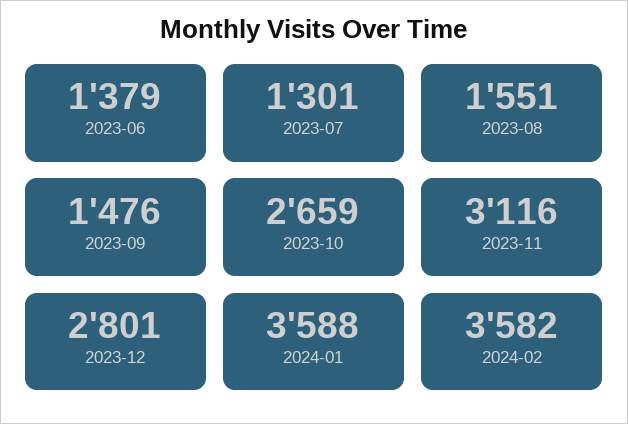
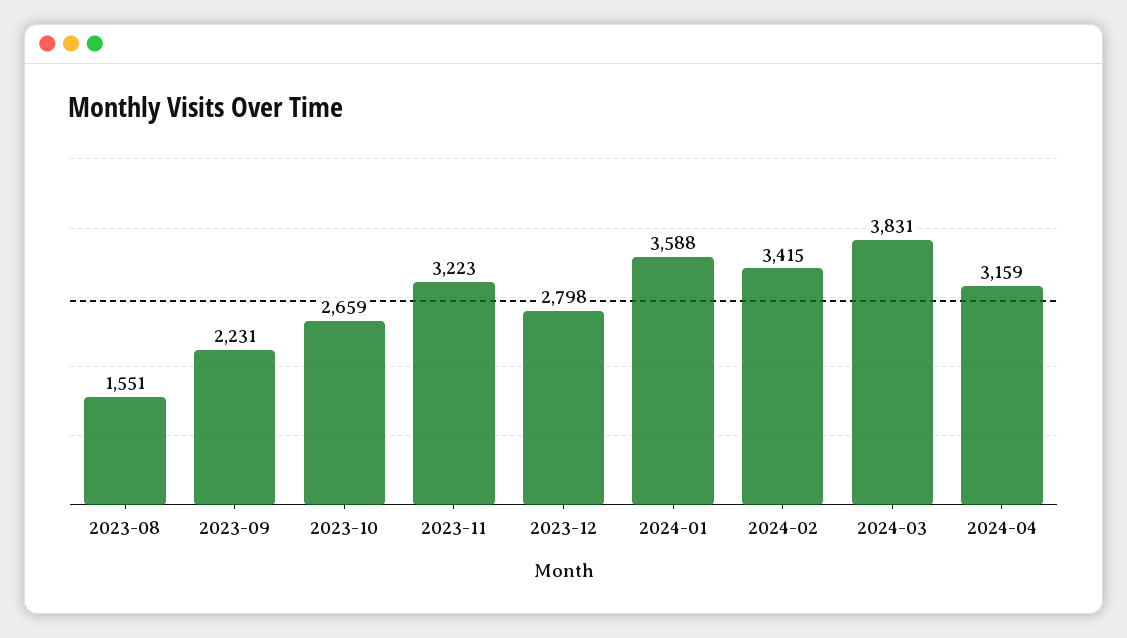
2023-06: 1379 -> none
2023-07: 1301 -> none
2023-09: 1476 -> 2231
2023-11: 3116 -> 3223
2023-12: 2801 -> 2798
2024-02: 3582 -> 3415
2024-03: none -> 3831
2024-04: none -> 3159

